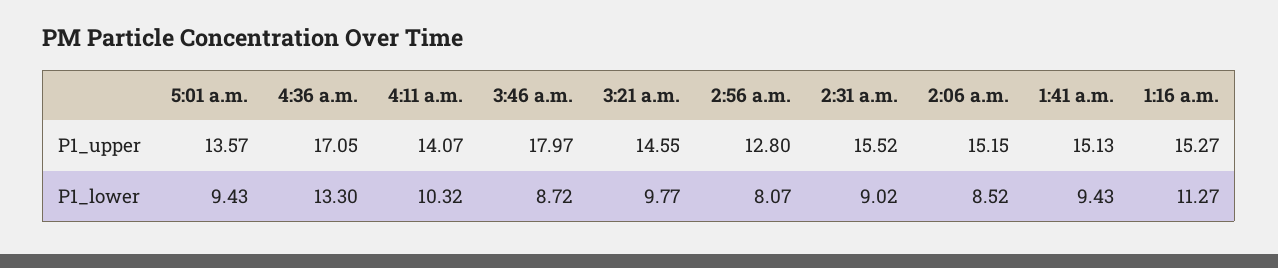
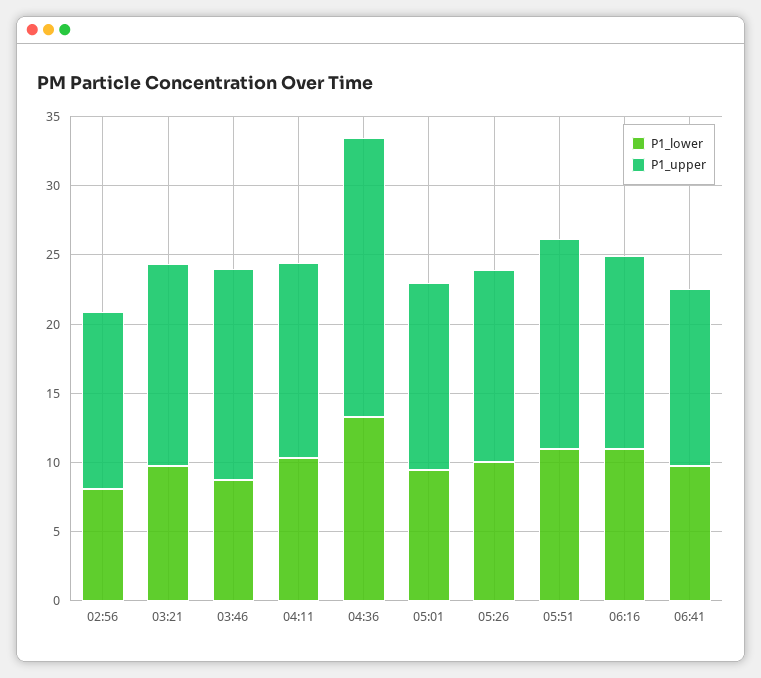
P1_upper, 4:36 a.m.: 17.05 -> 20
P1_upper, 3:46 a.m.: 17.97 -> 15
P1_upper, 2:31 a.m.: 15.52 -> none
P1_upper, 2:06 a.m.: 15.15 -> none
P1_upper, 1:41 a.m.: 15.13 -> none
P1_upper, 1:16 a.m.: 15.27 -> none
P1_lower, 2:31 a.m.: 9.02 -> none
P1_lower, 2:06 a.m.: 8.52 -> none
P1_lower, 1:41 a.m.: 9.43 -> none
P1_lower, 1:16 a.m.: 11.27 -> none
P1_lower, 05:26: none -> 10
P1_upper, 05:26: none -> 14
P1_lower, 05:51: none -> 11
P1_upper, 05:51: none -> 15
P1_lower, 06:16: none -> 11
P1_upper, 06:16: none -> 14
P1_lower, 06:41: none -> 10
P1_upper, 06:41: none -> 13

